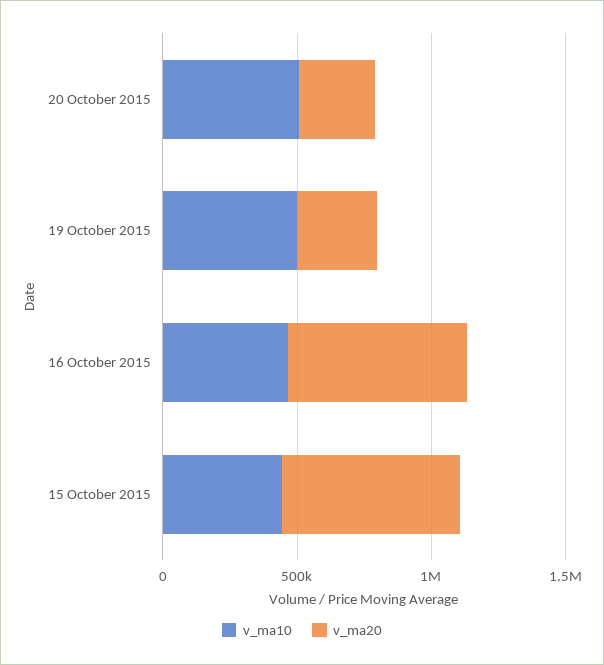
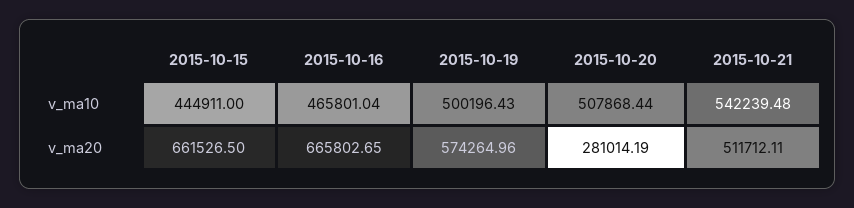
v_ma20, 19 October 2015: 300000 -> 574264.96
v_ma10, 2015-10-21: none -> 542239.48
v_ma20, 2015-10-21: none -> 511712.11

